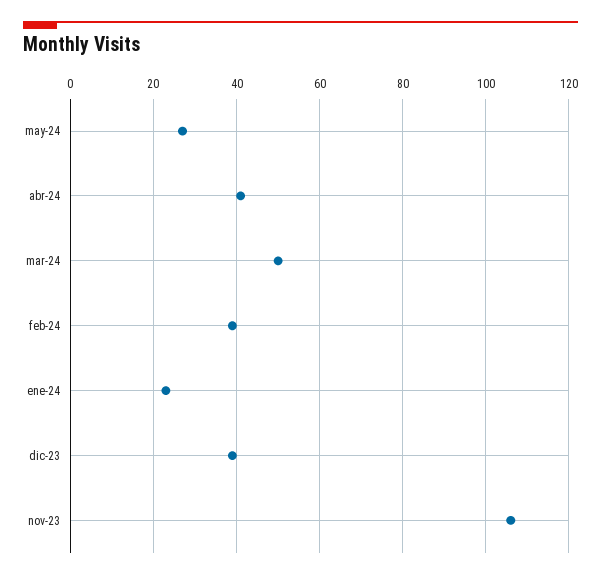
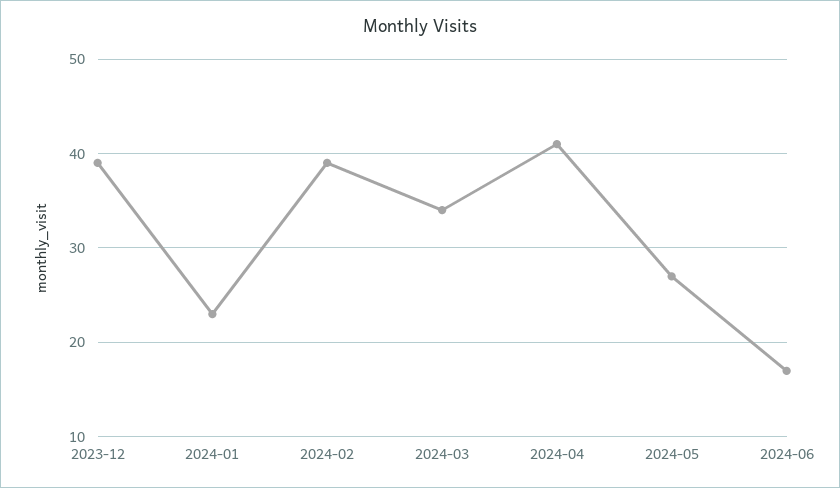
mar-24: 50 -> 34
nov-23: 105 -> none
2024-06: none -> 17

